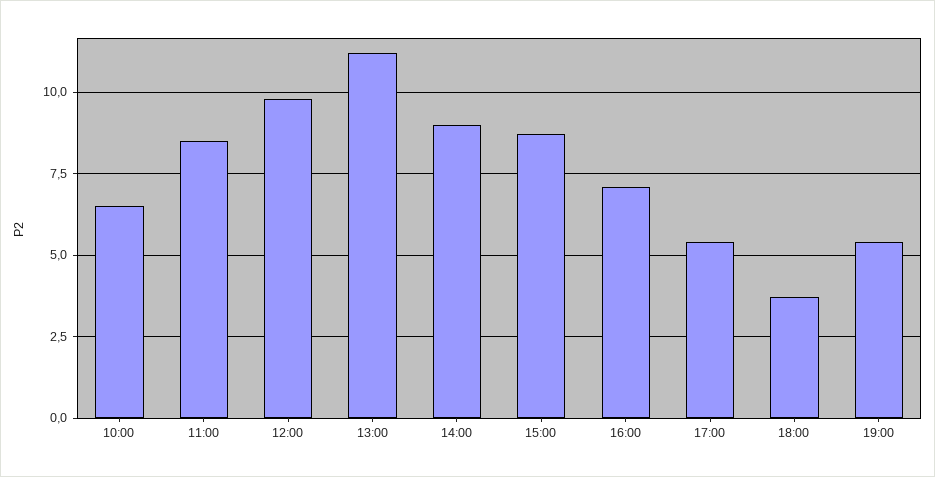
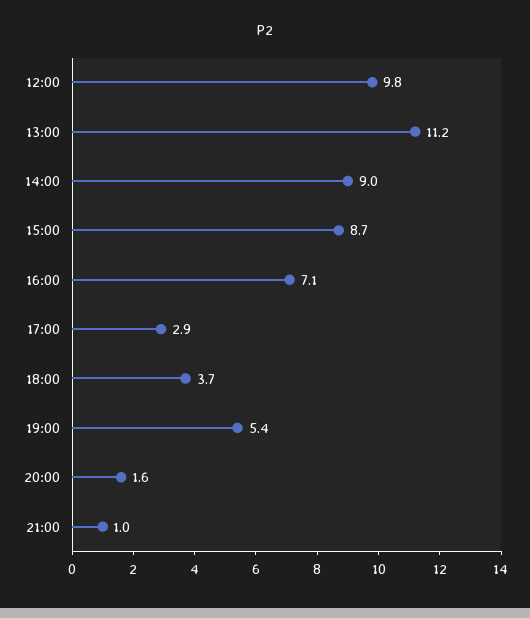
10:00: 6.5 -> none
11:00: 8.5 -> none
17:00: 5.5 -> 2.9
20:00: none -> 1.6
21:00: none -> 1

